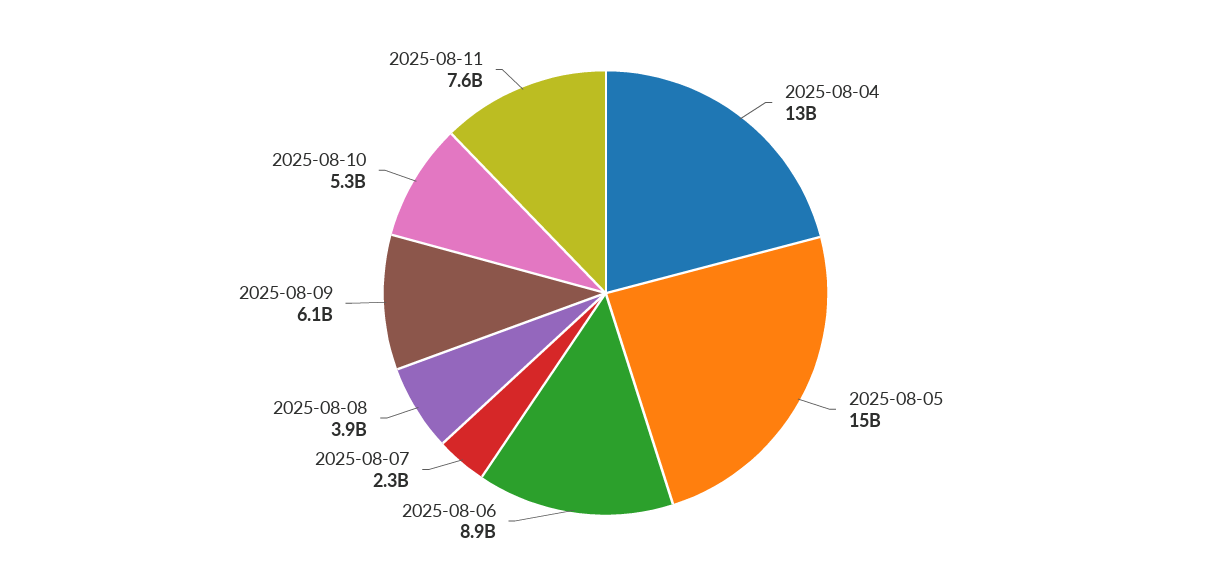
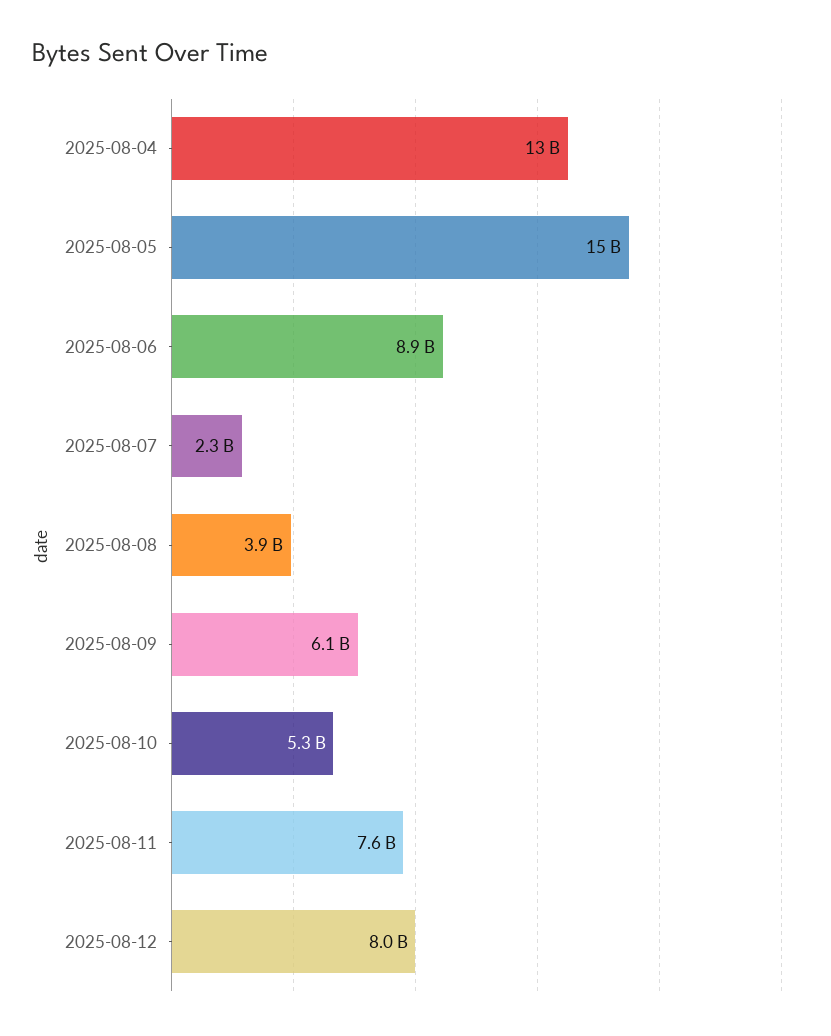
2025-08-12: none -> 8000000000

